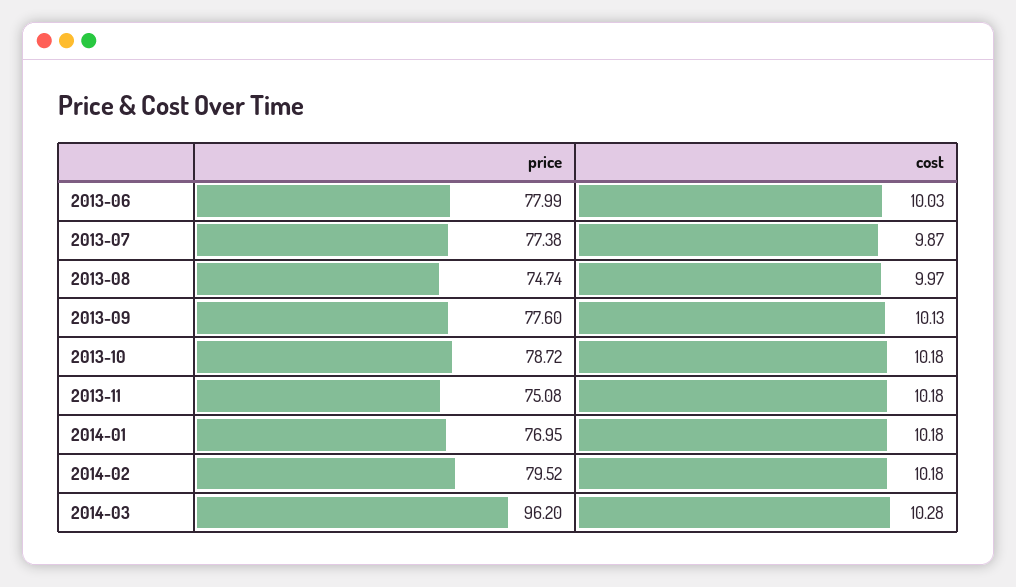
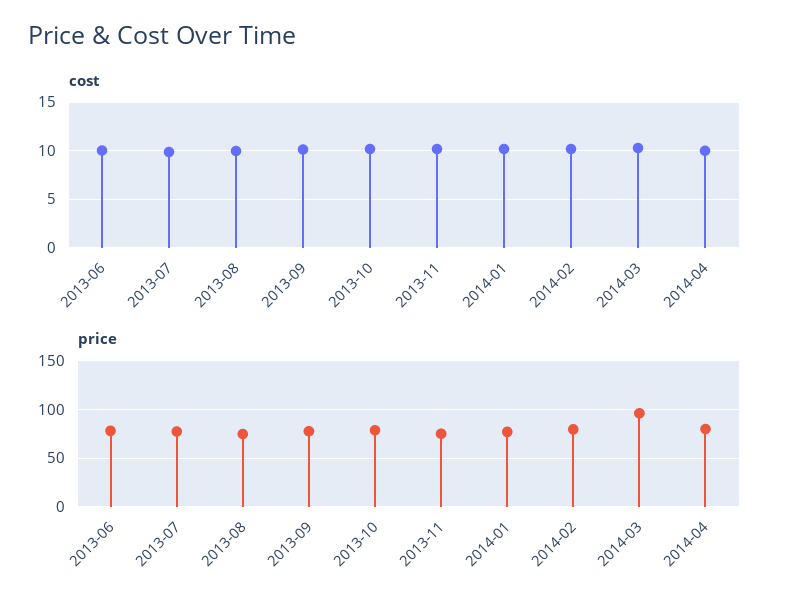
cost, 2014-04: none -> 10
price, 2014-04: none -> 80

